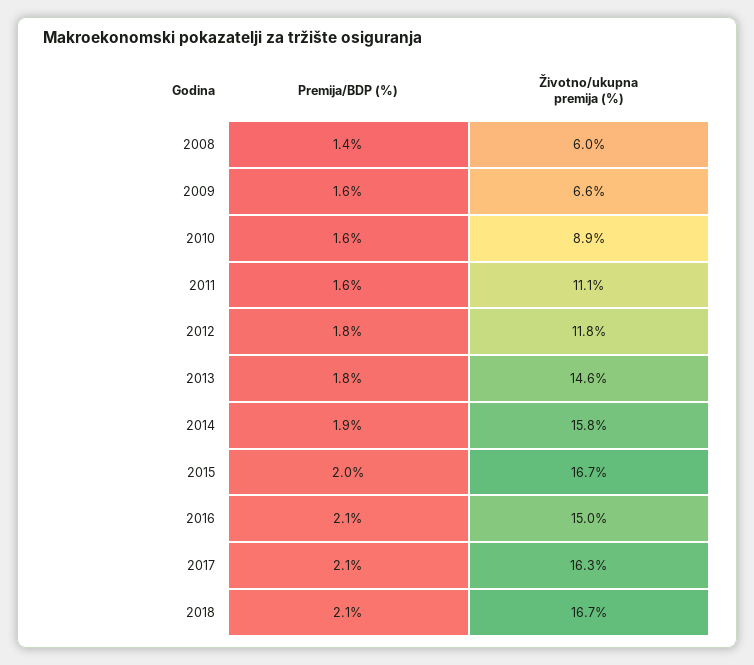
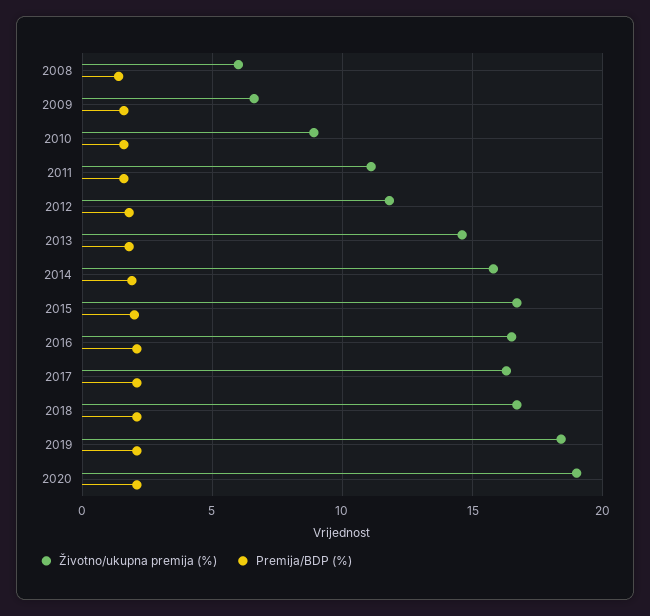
Životno/ukupna premija (%), 2016: 15 -> 16.5
Životno/ukupna premija (%), 2019: none -> 18.5
Premija/BDP (%), 2019: none -> 2
Životno/ukupna premija (%), 2020: none -> 19
Premija/BDP (%), 2020: none -> 2

